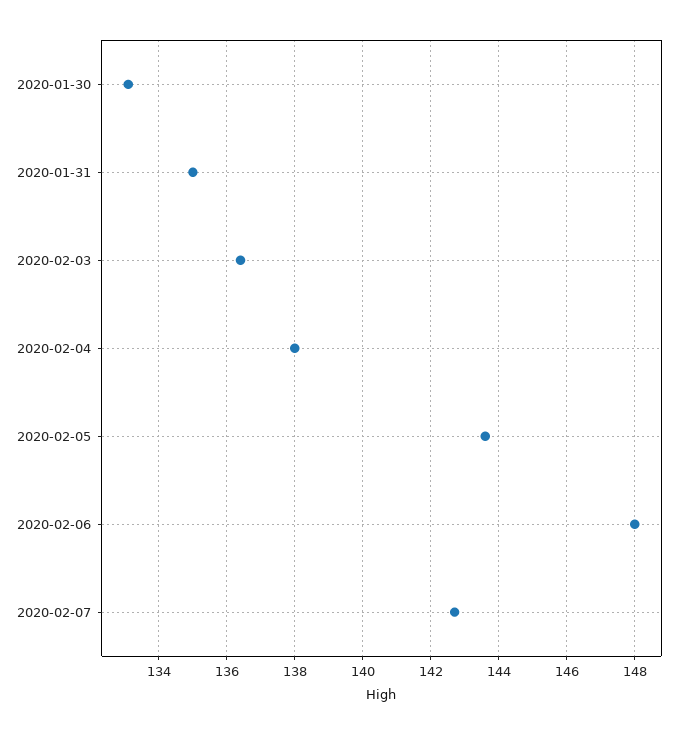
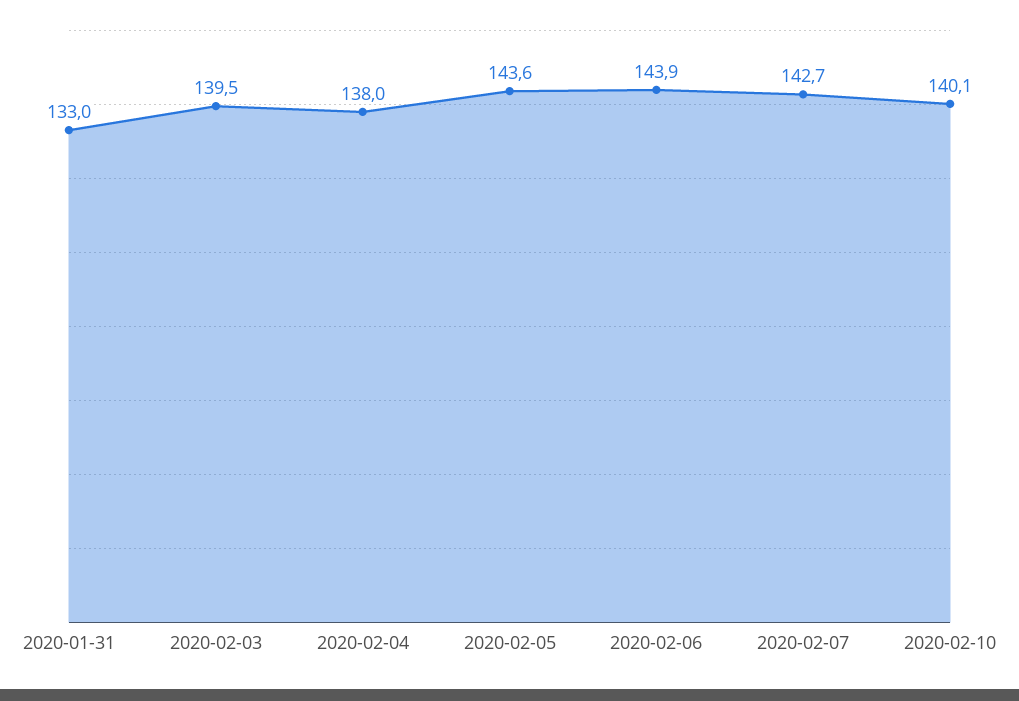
2020-01-30: 133 -> none
2020-01-31: 135 -> 133
2020-02-03: 136.5 -> 139.5
2020-02-06: 148 -> 143.9
2020-02-10: none -> 140.1

